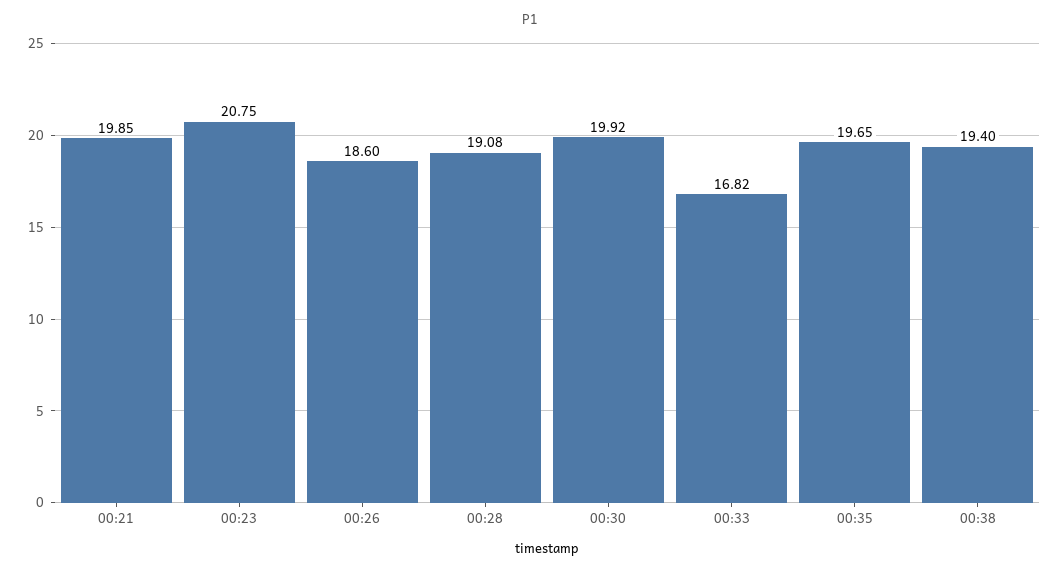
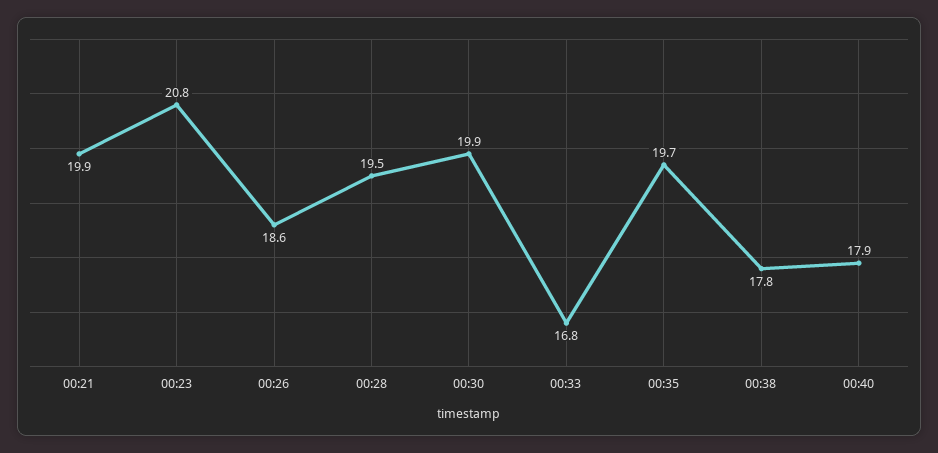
00:28: 19.08 -> 19.5
00:38: 19.4 -> 17.8
00:40: none -> 17.9

